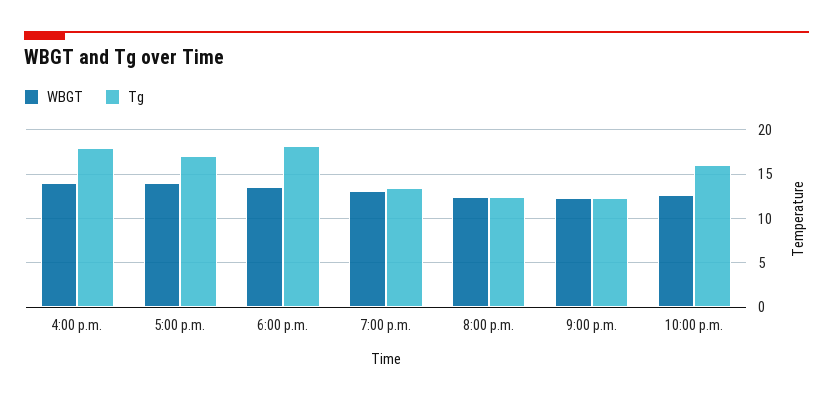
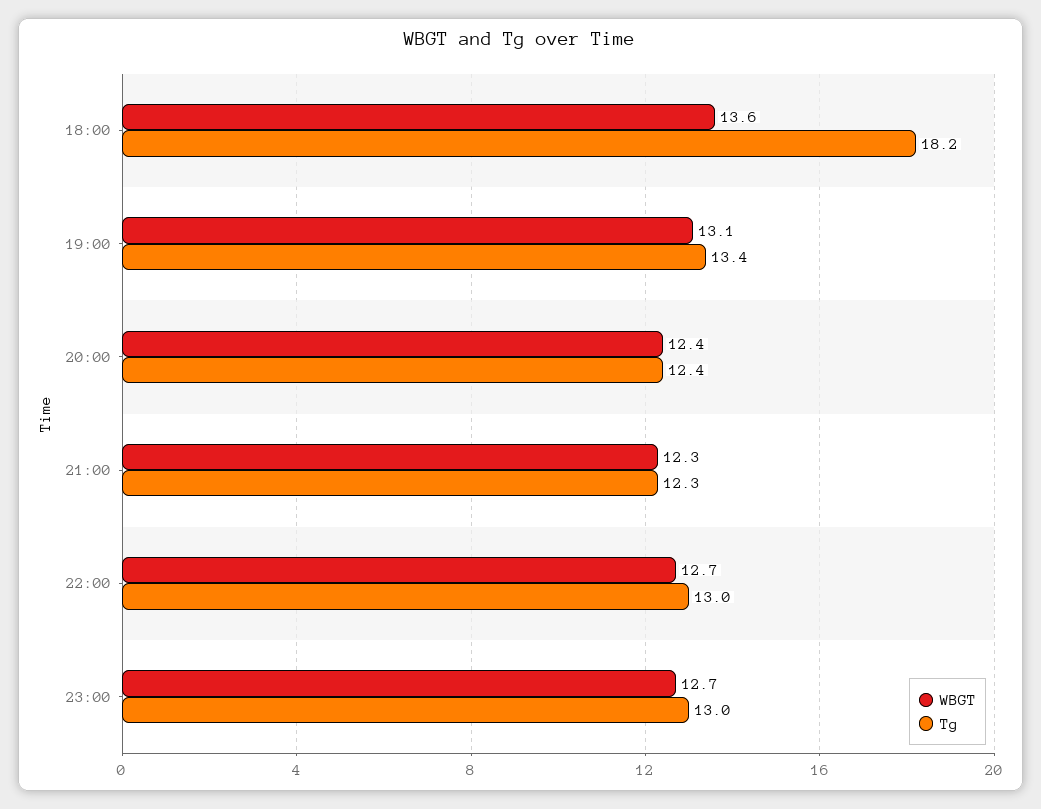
WBGT, 4:00 p.m.: 14 -> none
Tg, 4:00 p.m.: 18 -> none
WBGT, 5:00 p.m.: 14 -> none
Tg, 5:00 p.m.: 17 -> none
Tg, 10:00 p.m.: 16 -> 13
WBGT, 23:00: none -> 12.7
Tg, 23:00: none -> 13

